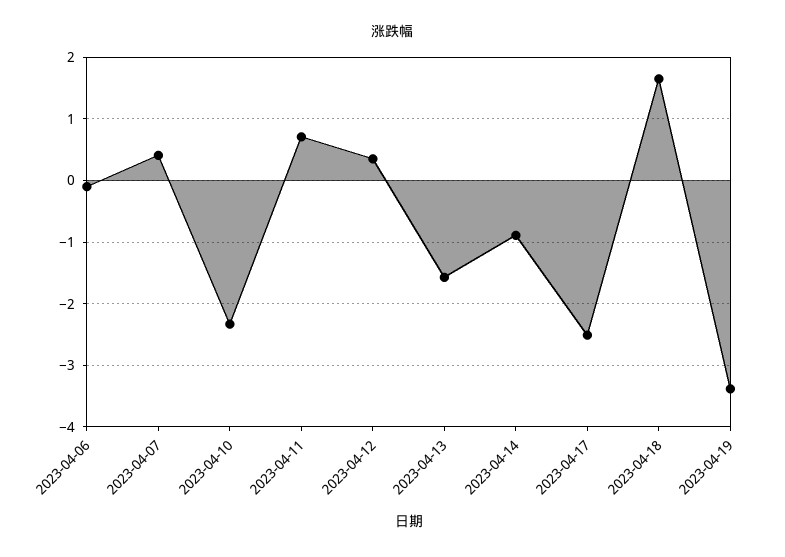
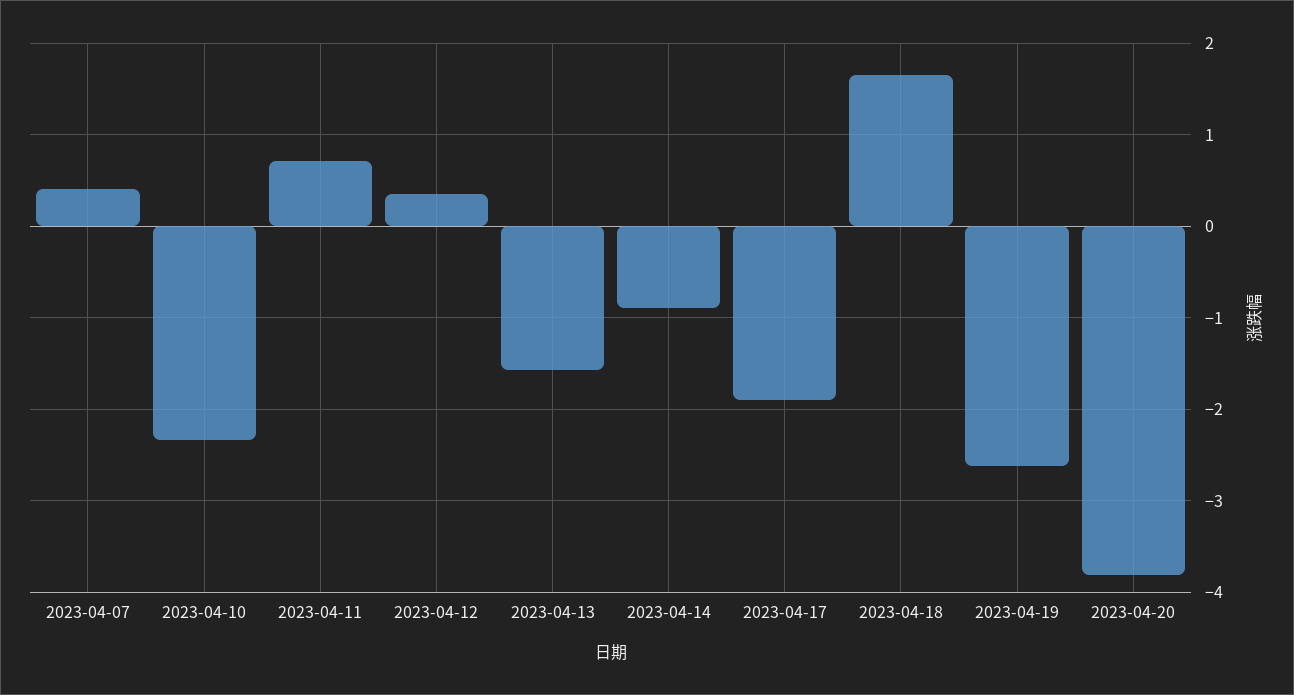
2023-04-06: -0.1 -> none
2023-04-17: -2.5 -> -1.9
2023-04-19: -3.4 -> -2.6
2023-04-20: none -> -3.8

